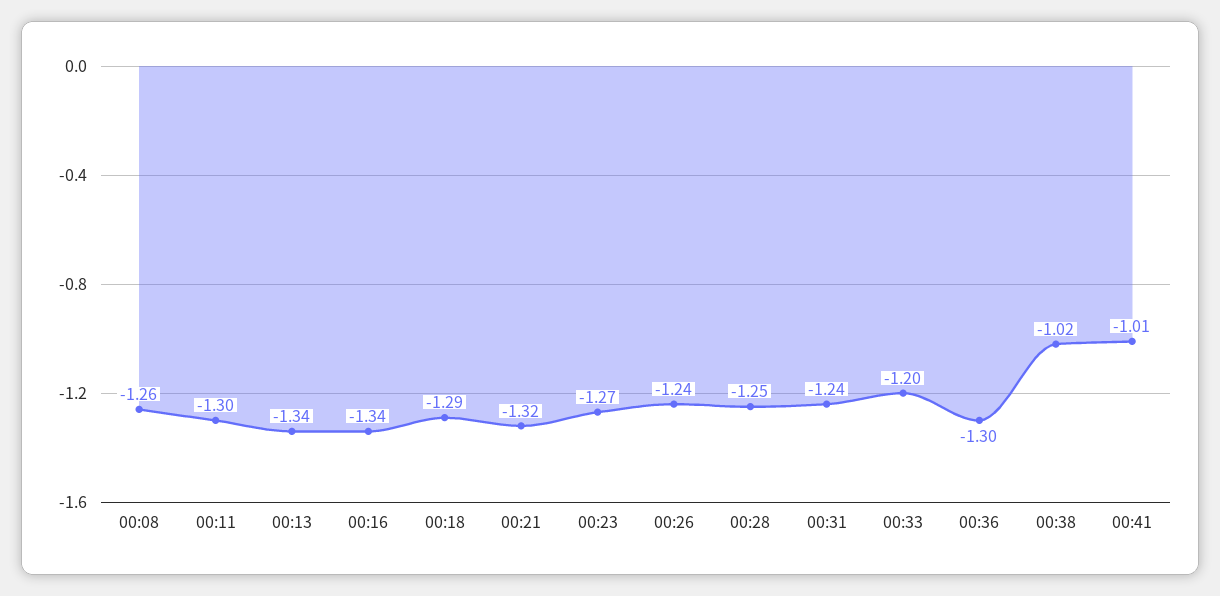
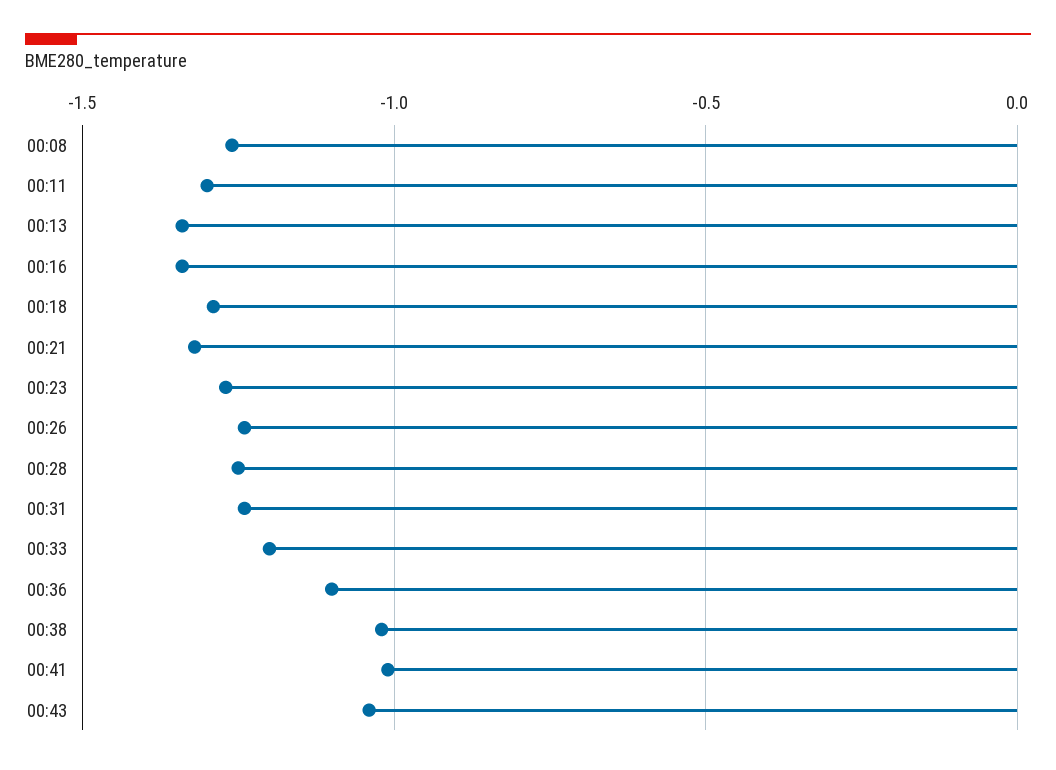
00:36: -1.3 -> -1.1
00:43: none -> -1.05

